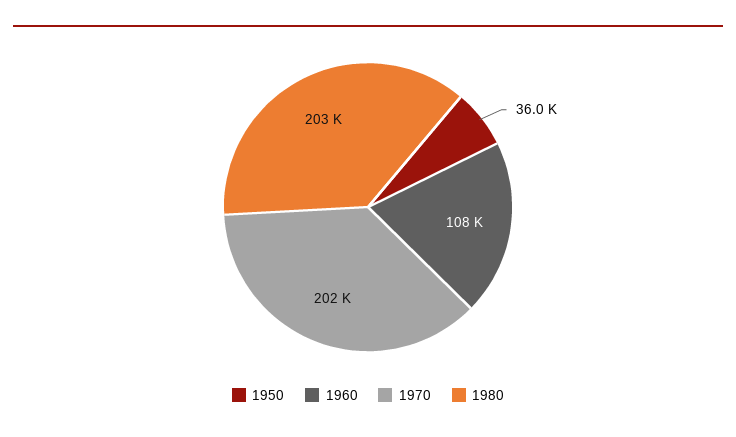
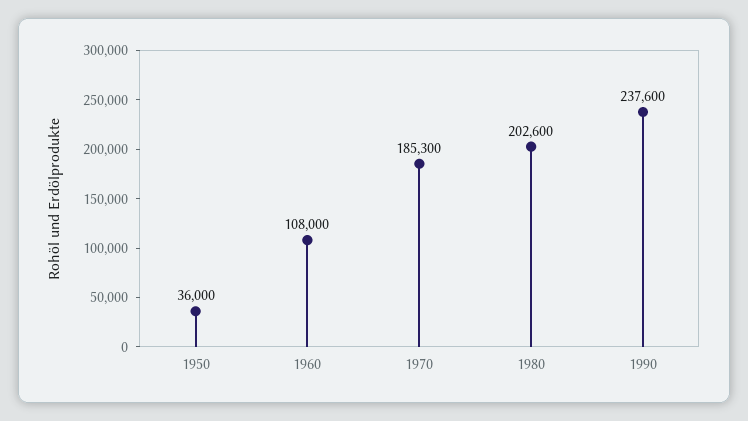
1970: 202000 -> 185300
1990: none -> 237600

